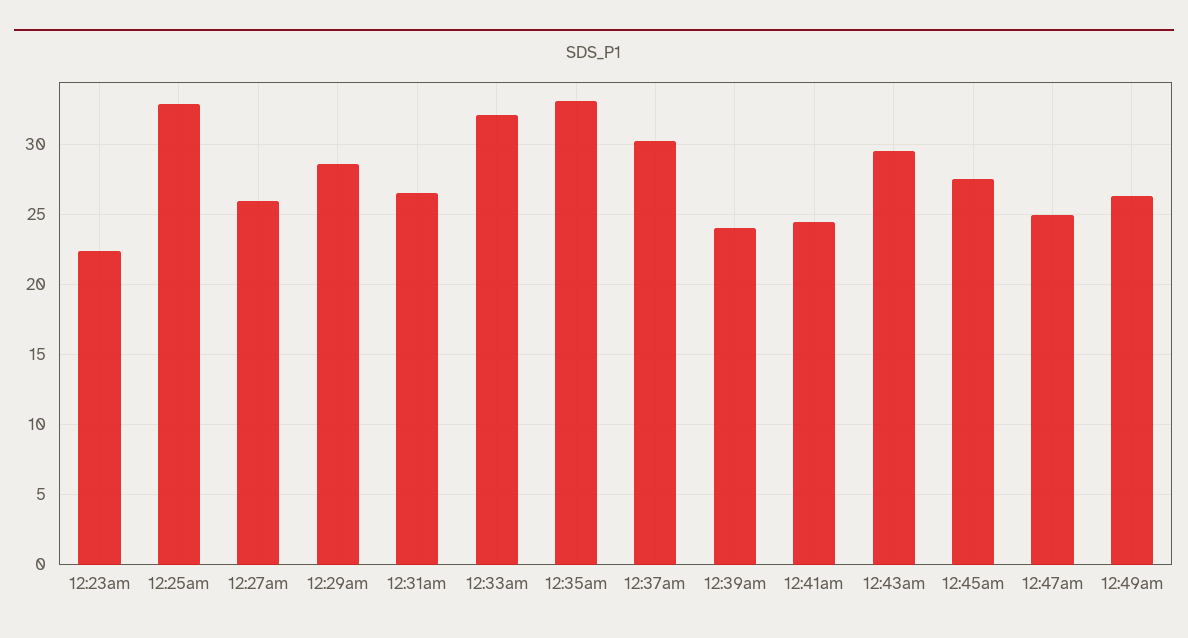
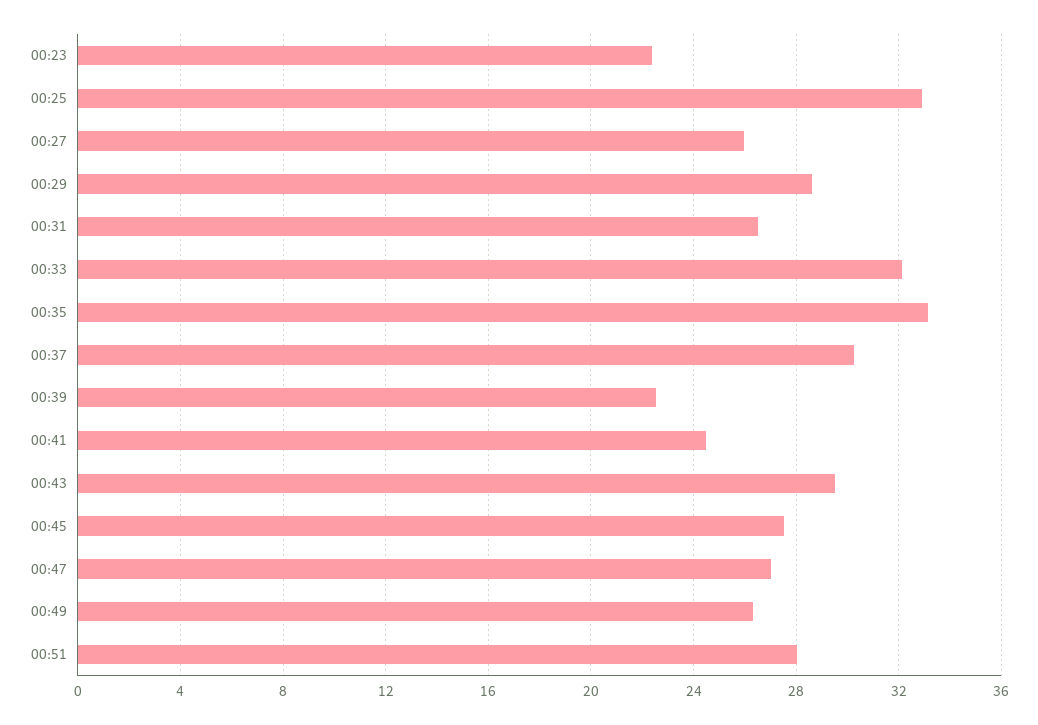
12:39am: 24 -> 22.5
12:47am: 25 -> 27
00:51: none -> 28

